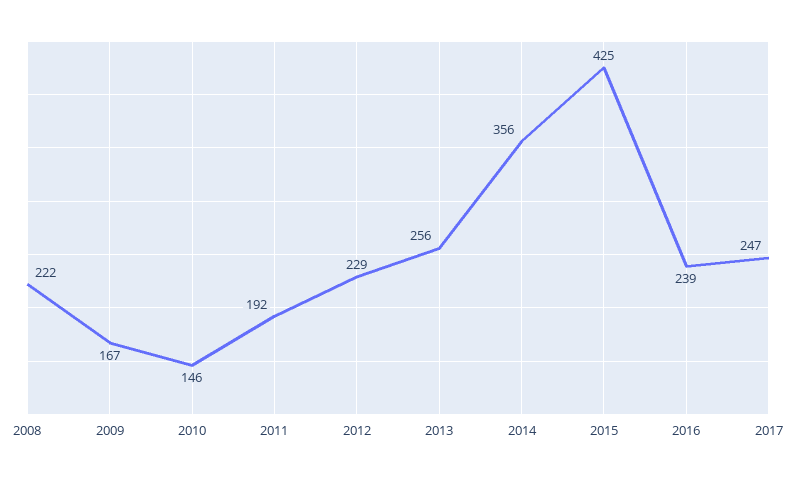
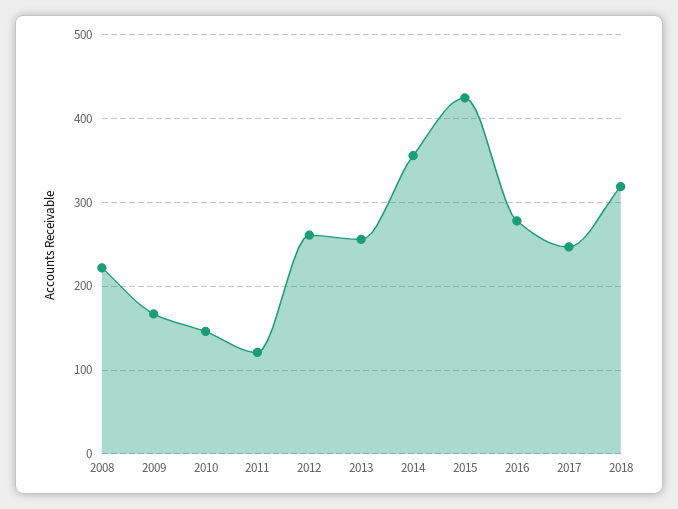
2011: 192 -> 120
2012: 229 -> 260
2016: 239 -> 280
2018: none -> 320

